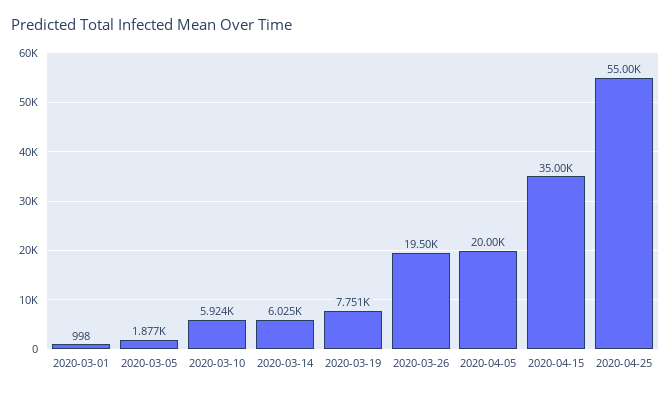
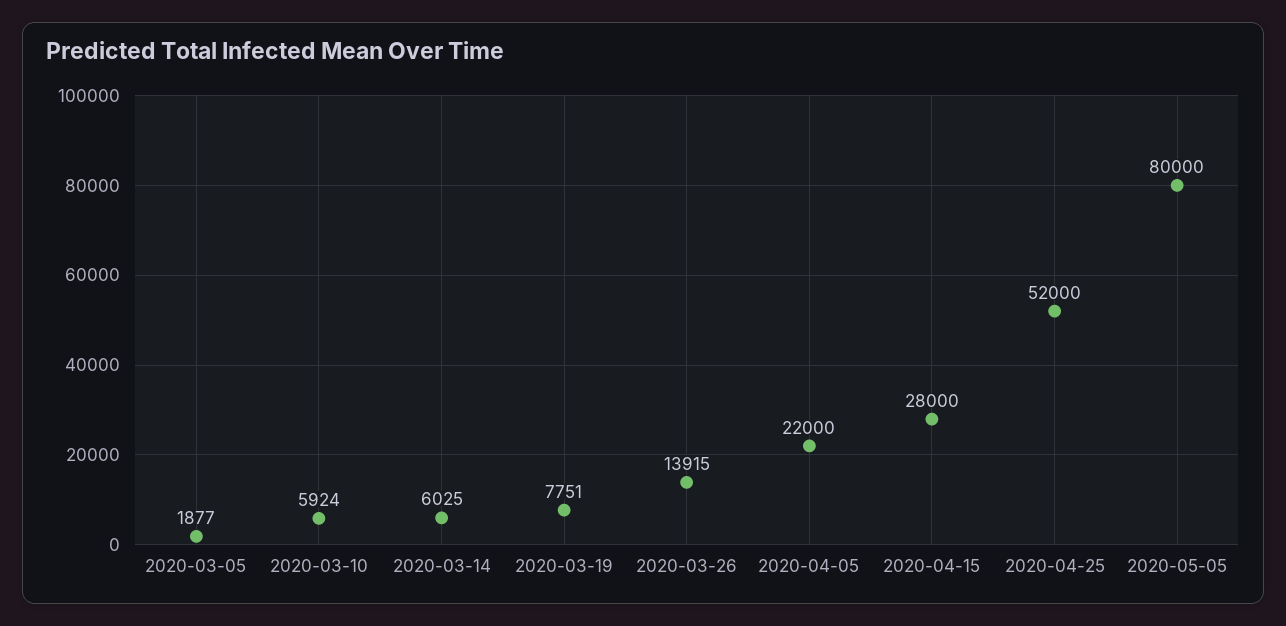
2020-03-01: 998 -> none
2020-03-26: 19500 -> 13915
2020-04-05: 20000 -> 22000
2020-04-15: 35000 -> 28000
2020-04-25: 55000 -> 52000
2020-05-05: none -> 80000

